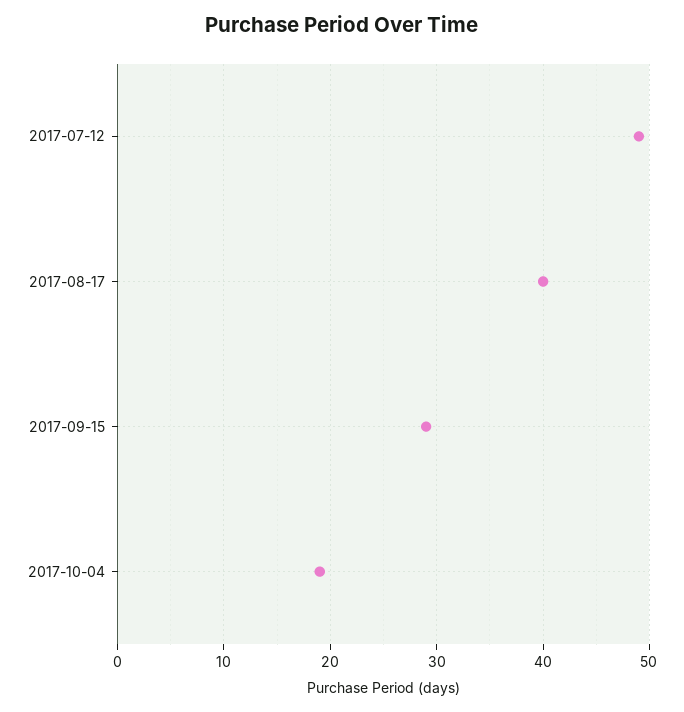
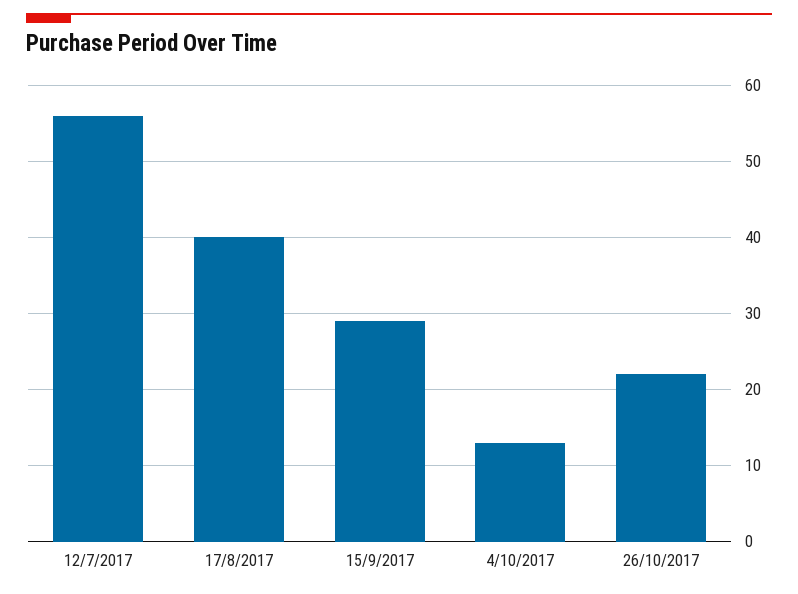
2017-07-12: 49 -> 56
2017-10-04: 19 -> 13
26/10/2017: none -> 22

